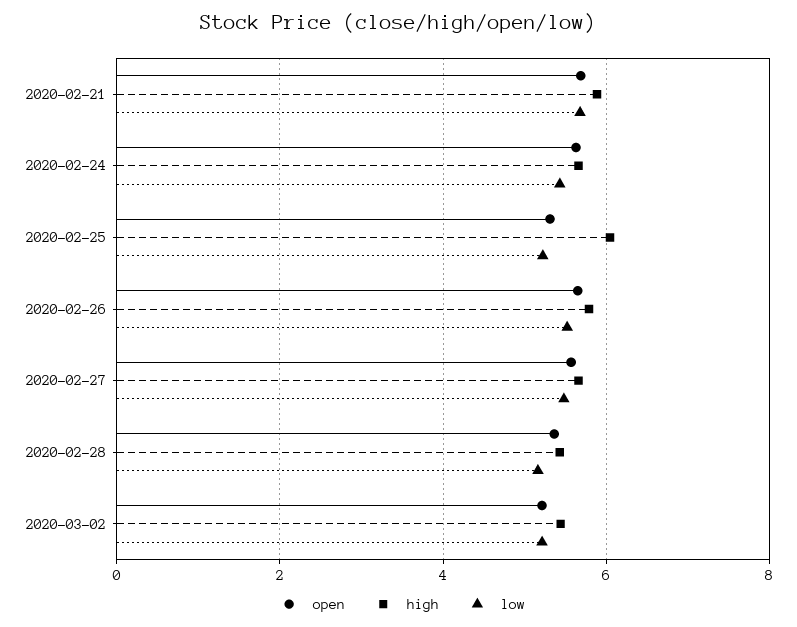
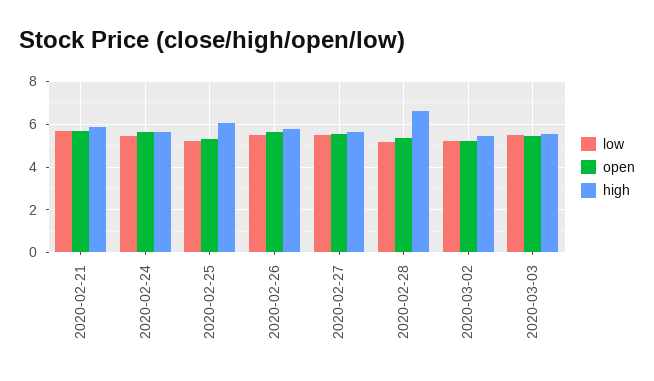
high, 2020-02-28: 5.4 -> 6.5
low, 2020-03-03: none -> 5.5
open, 2020-03-03: none -> 5.5
high, 2020-03-03: none -> 5.5

